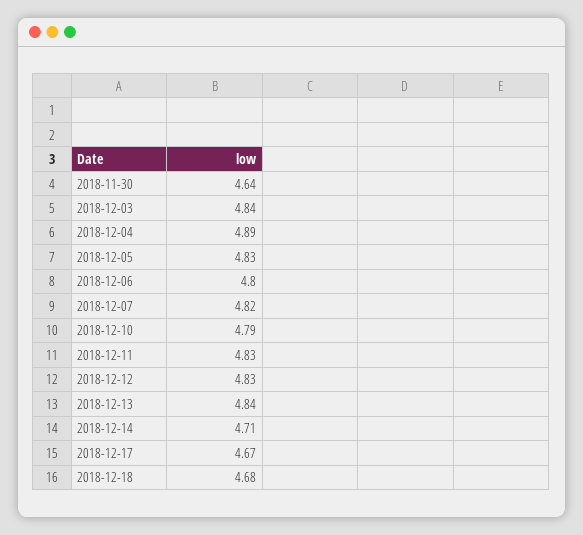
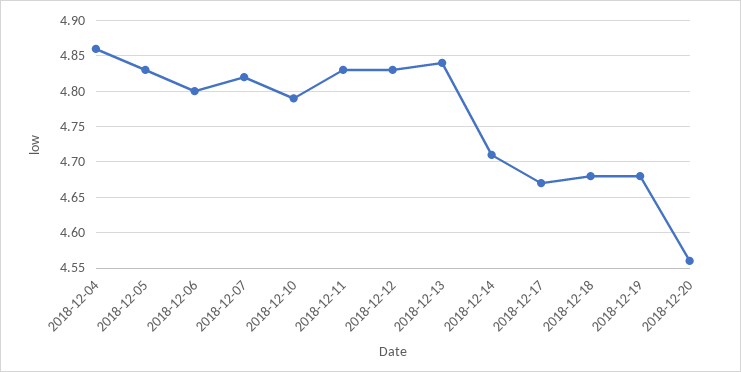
2018-11-30: 4.64 -> none
2018-12-03: 4.84 -> none
2018-12-04: 4.89 -> 4.86
2018-12-19: none -> 4.68
2018-12-20: none -> 4.56

